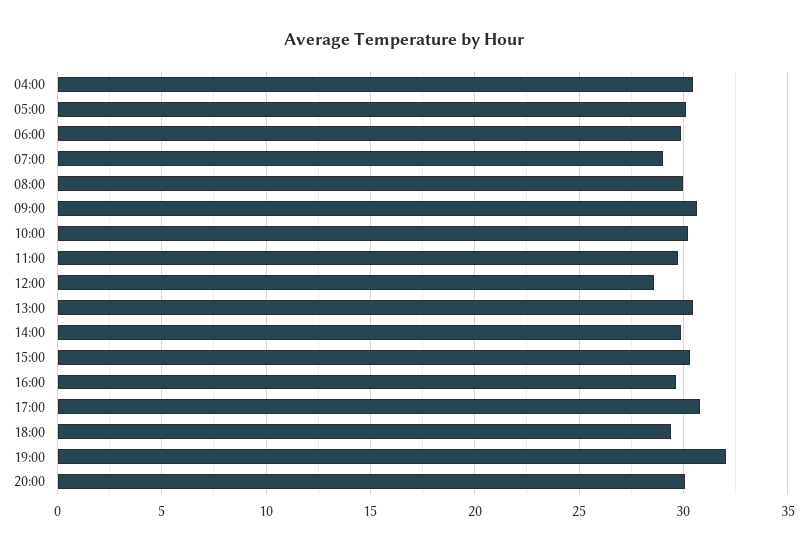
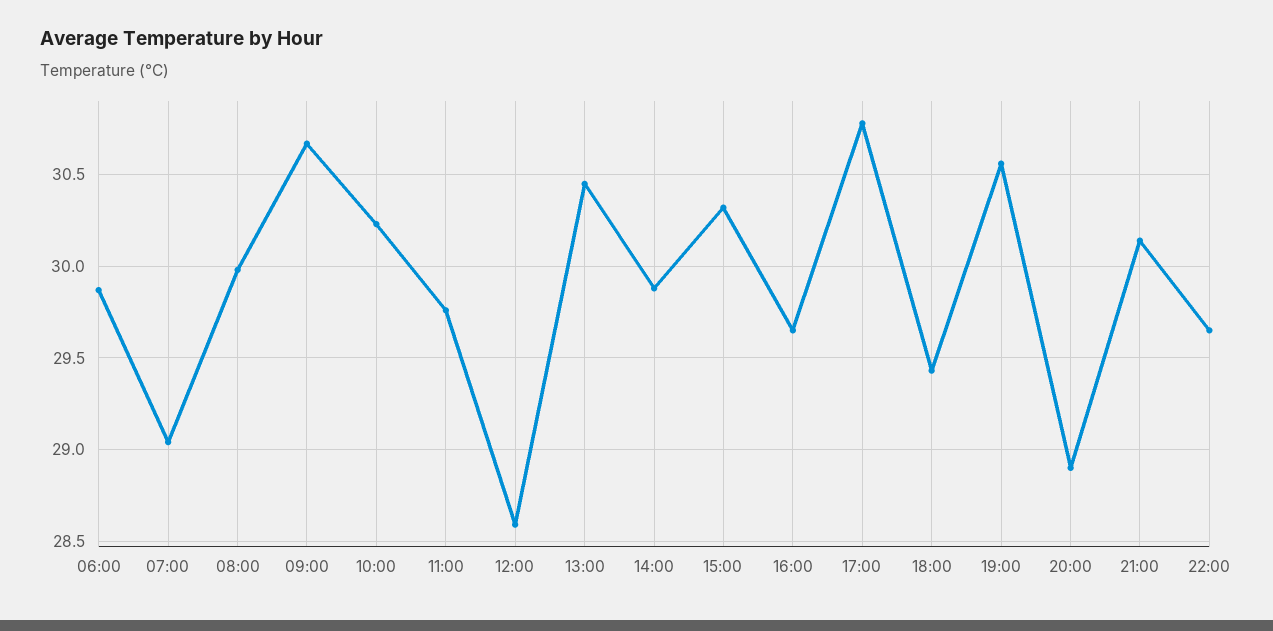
04:00: 30.5 -> none
05:00: 30 -> none
19:00: 32 -> 30.55
20:00: 30 -> 28.9
21:00: none -> 30.15
22:00: none -> 29.65

